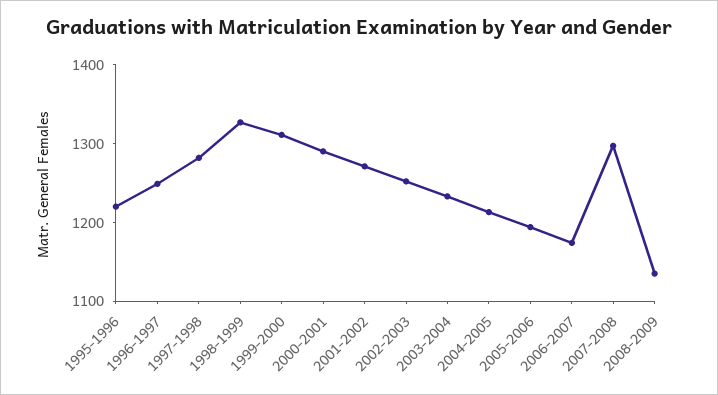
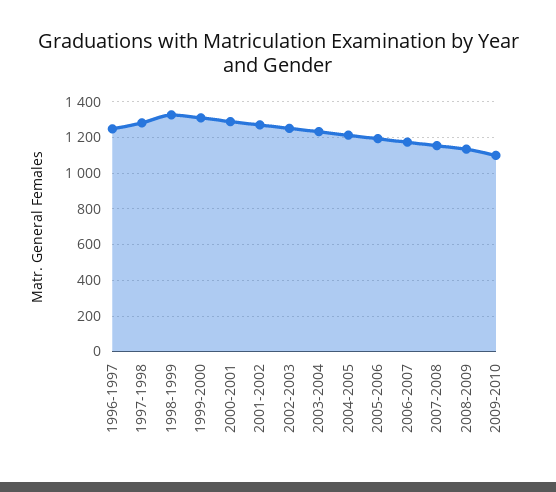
1995-1996: 1220 -> none
2007-2008: 1300 -> 1150
2009-2010: none -> 1100

